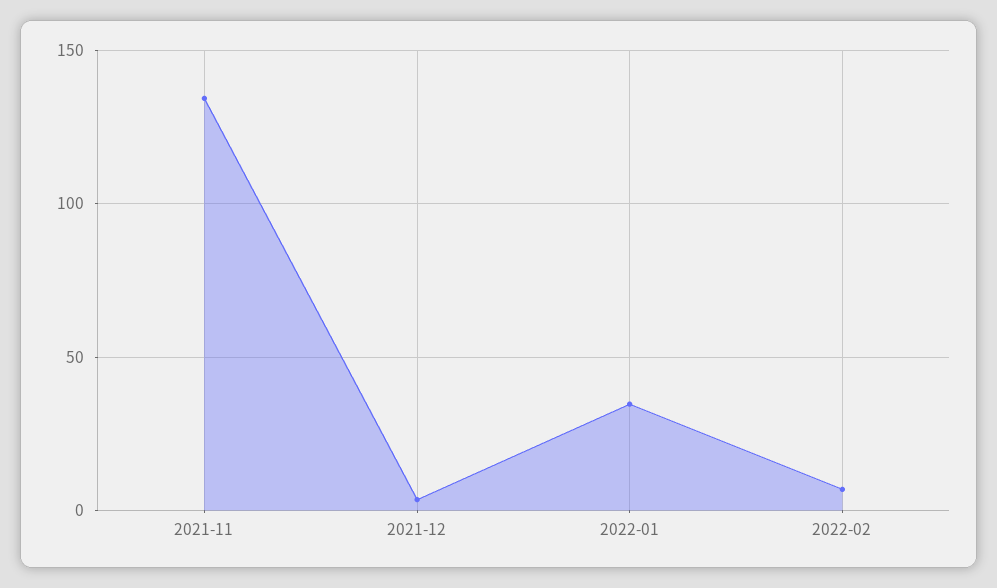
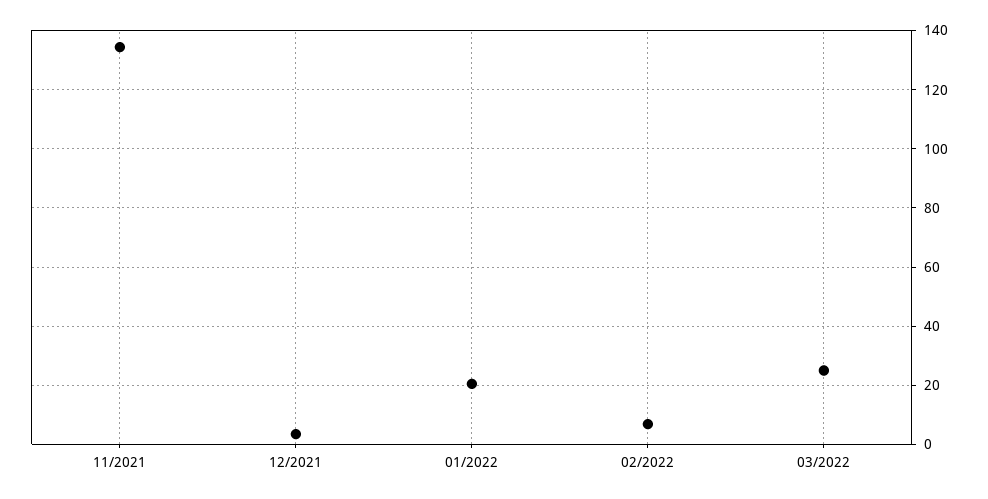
2022-01: 35 -> 20
03/2022: none -> 25

